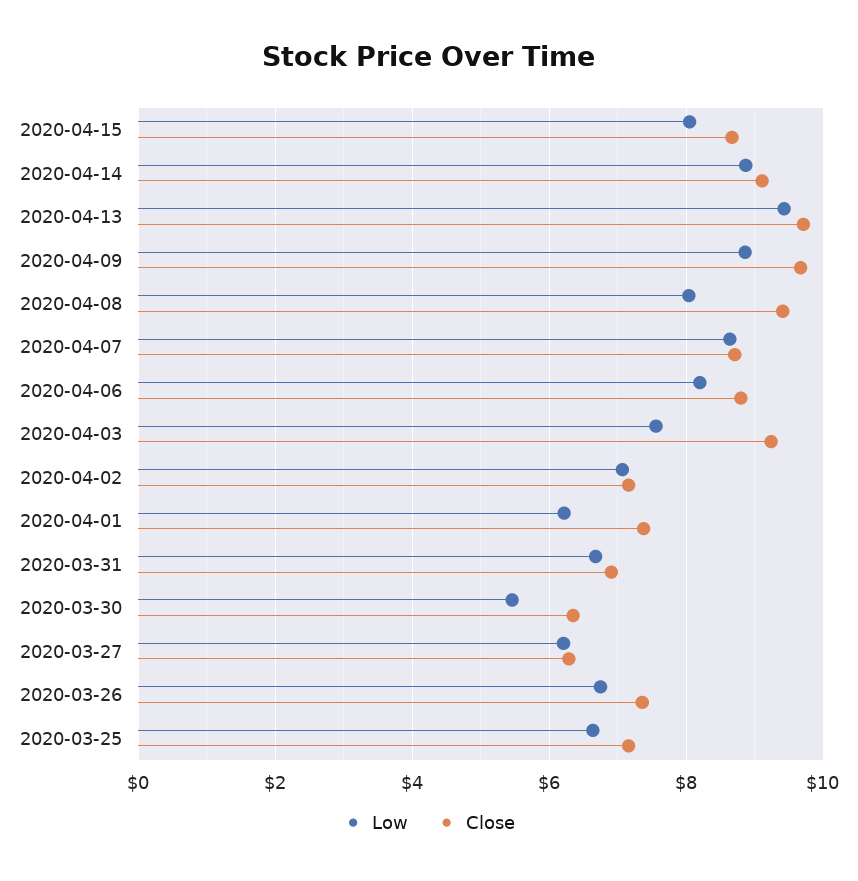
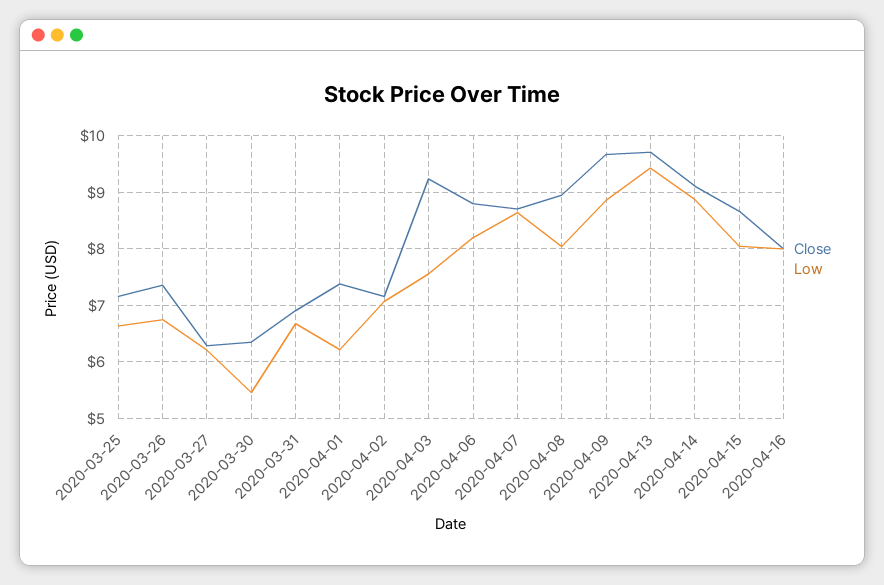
Close, 2020-04-08: 9.4 -> 9
Close, 2020-04-16: none -> 8
Low, 2020-04-16: none -> 8

